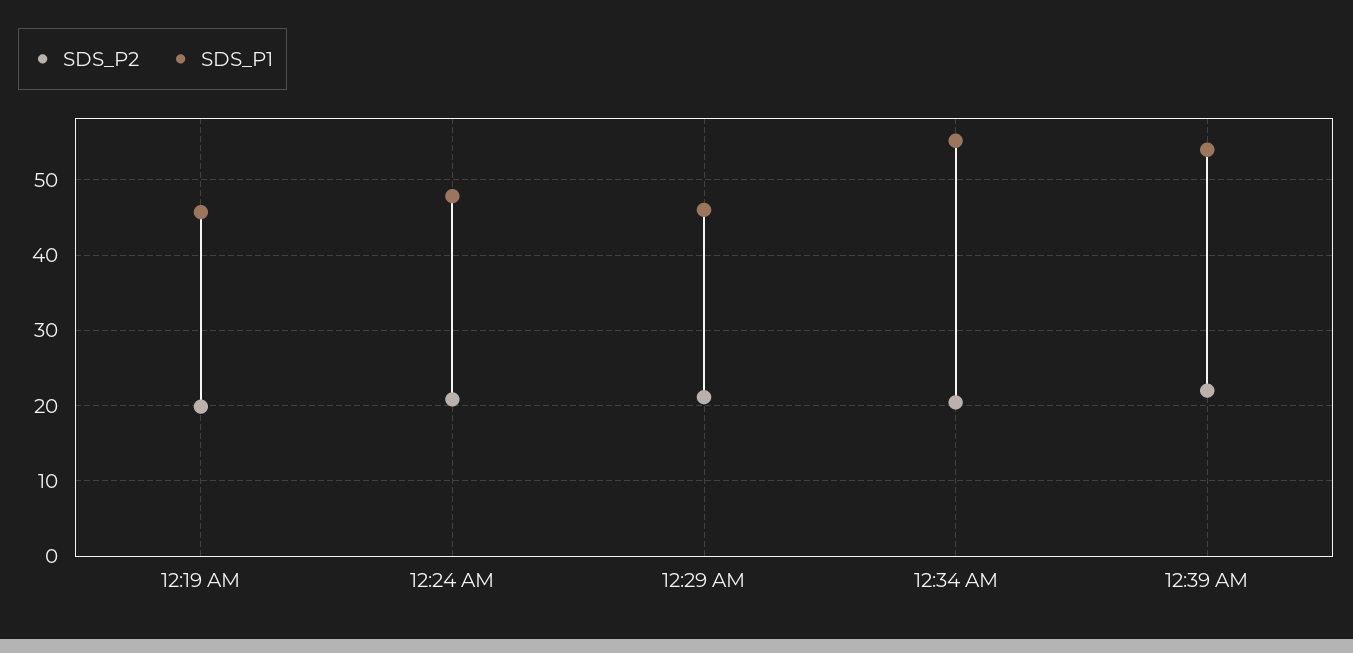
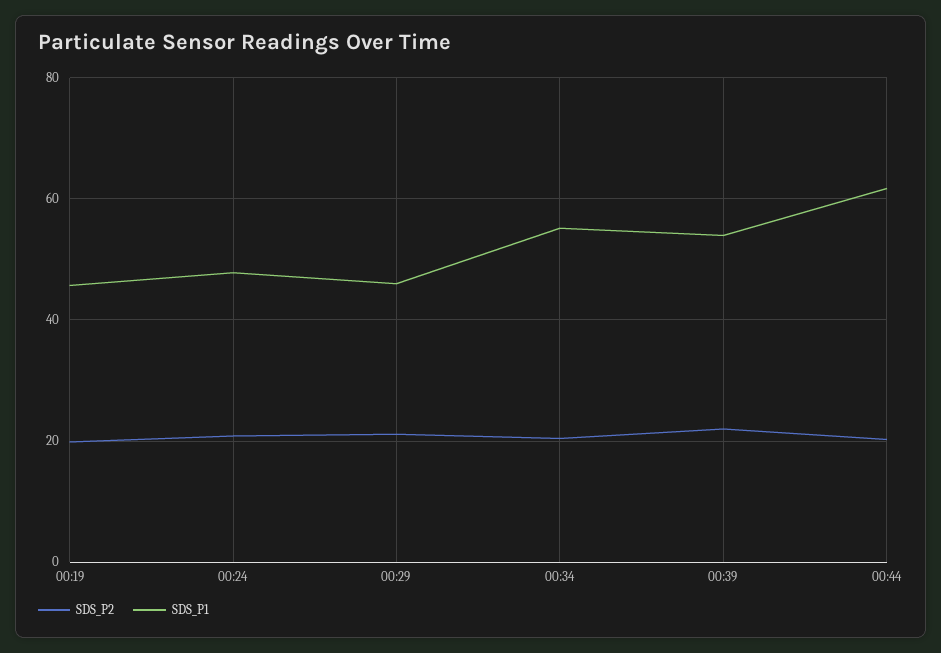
SDS_P2, 00:44: none -> 20
SDS_P1, 00:44: none -> 62

